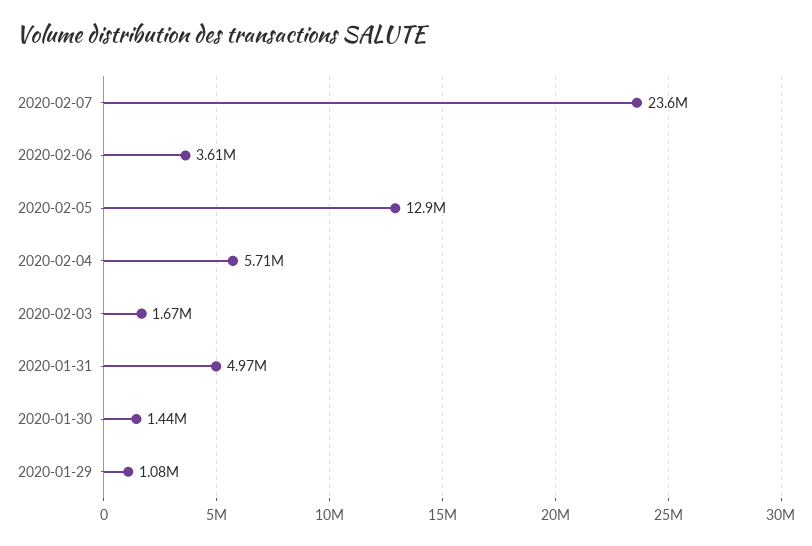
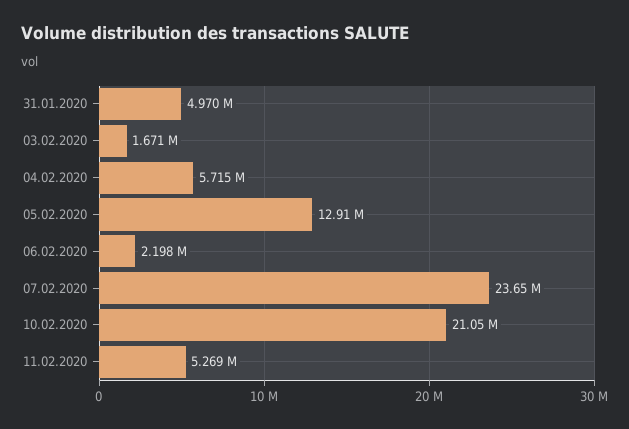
2020-02-06: 3610000 -> 2198000
2020-01-30: 1440000 -> none
2020-01-29: 1080000 -> none
10.02.2020: none -> 21050000
11.02.2020: none -> 5269000

